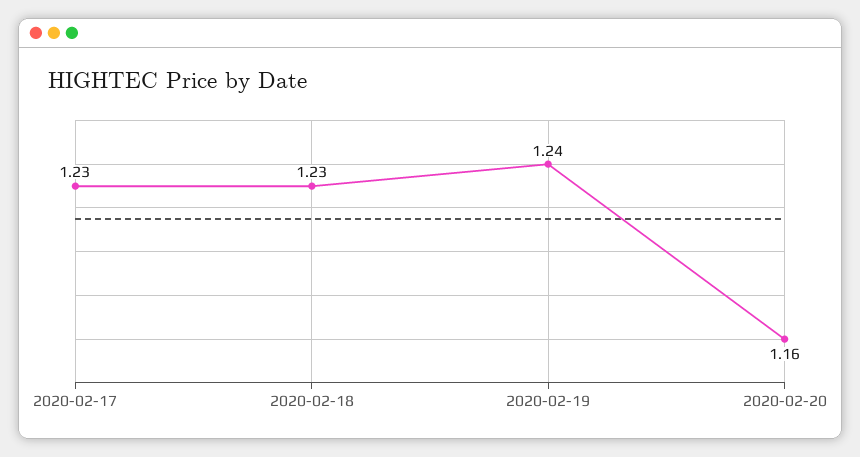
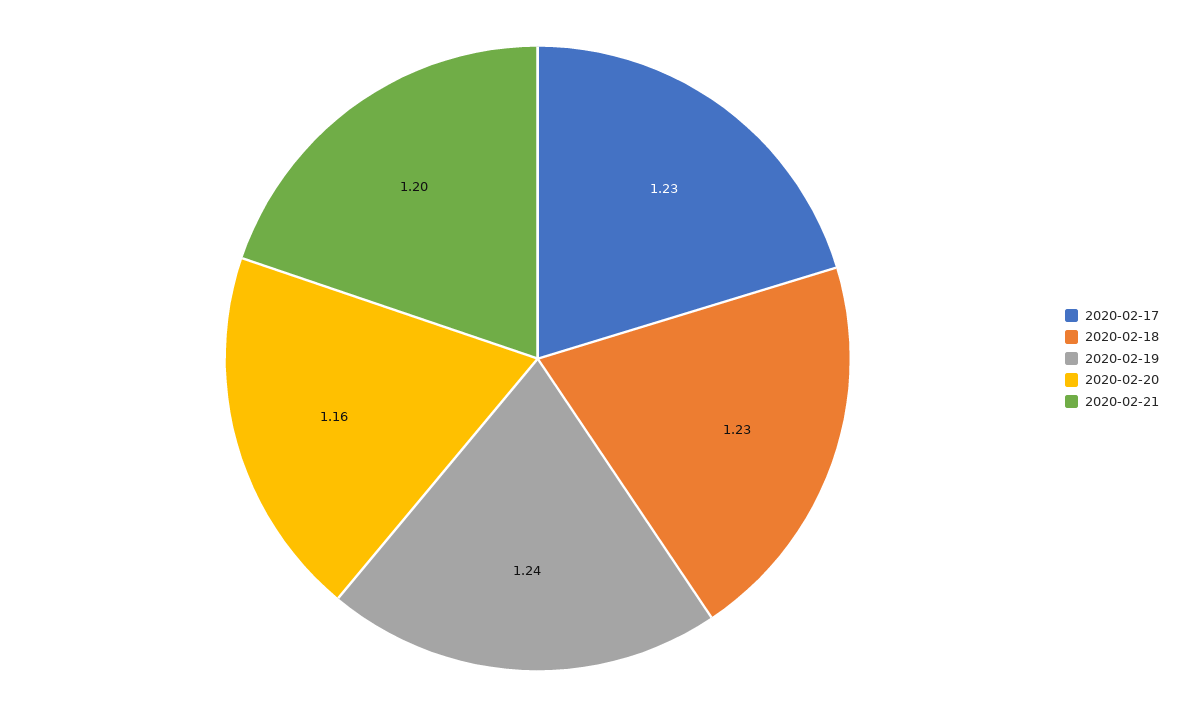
2020-02-21: none -> 1.2

